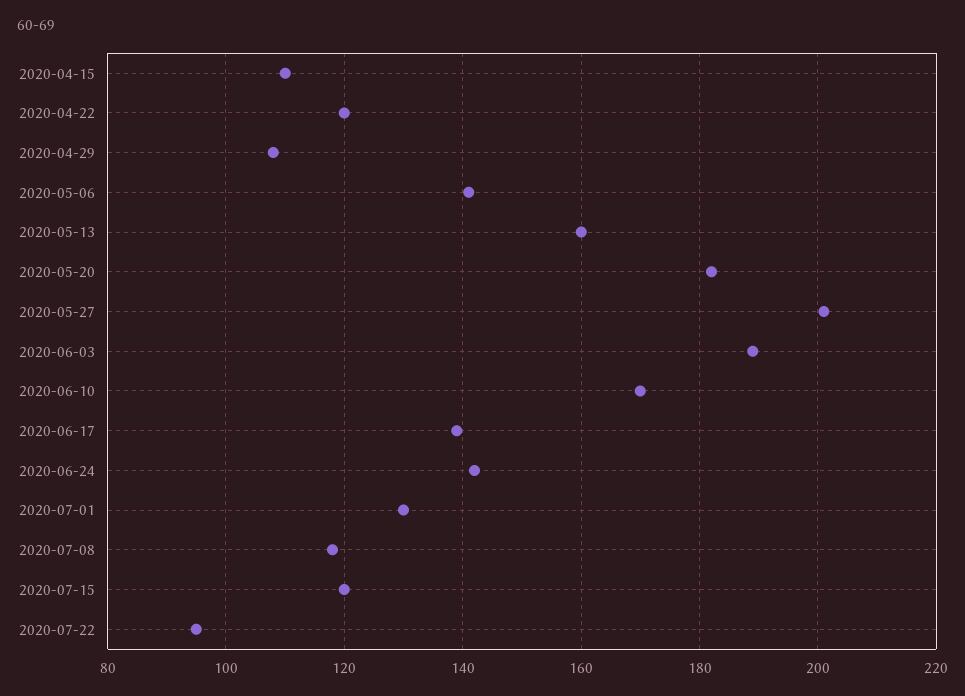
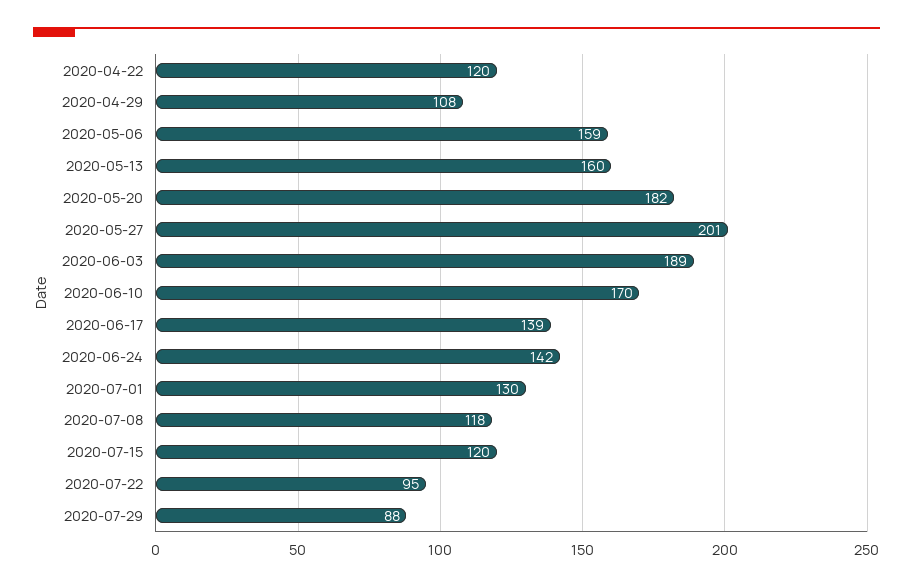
2020-04-15: 110 -> none
2020-05-06: 140 -> 159
2020-07-29: none -> 88

